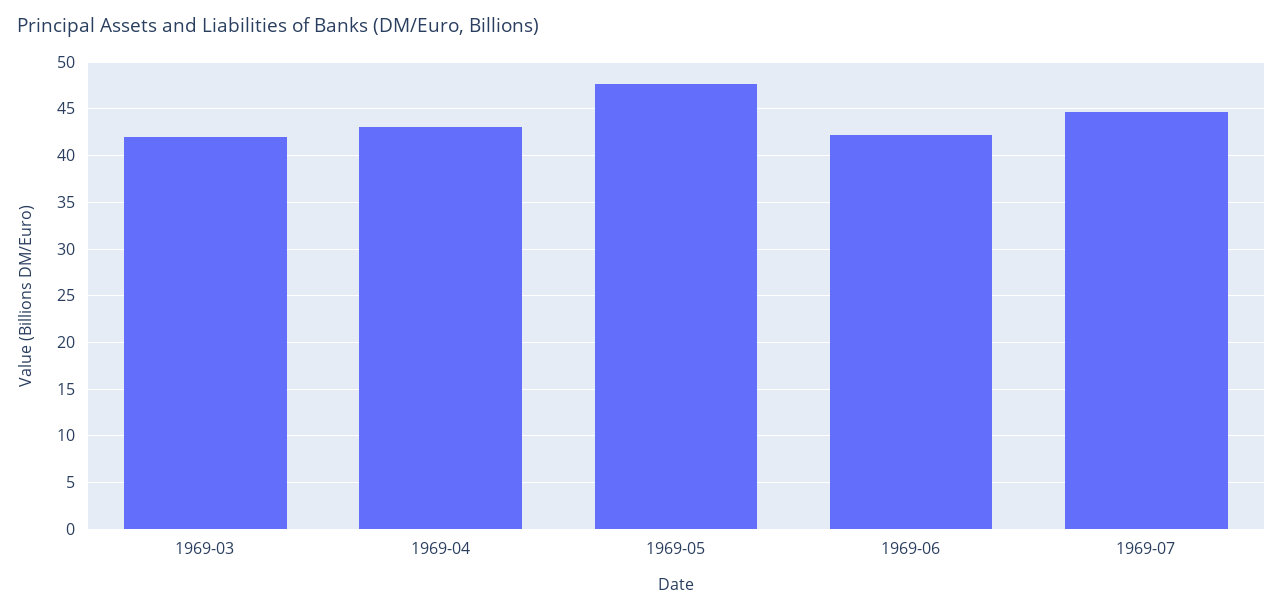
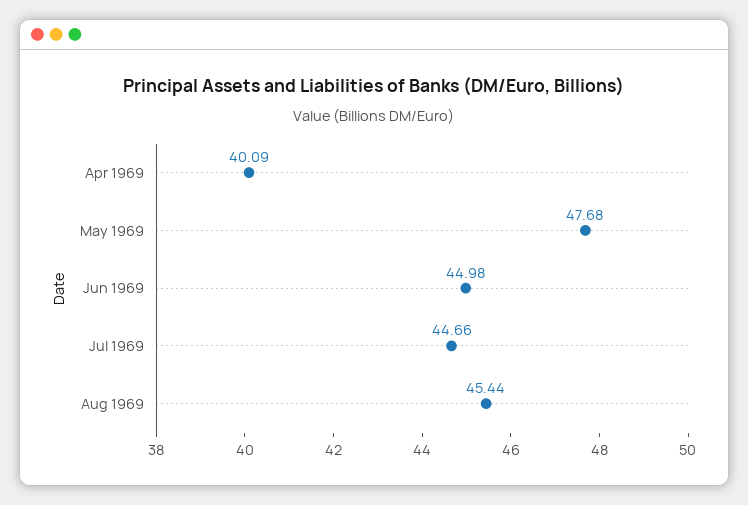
1969-03: 42 -> none
1969-04: 43 -> 40.09
1969-06: 42 -> 44.98
Aug 1969: none -> 45.44

